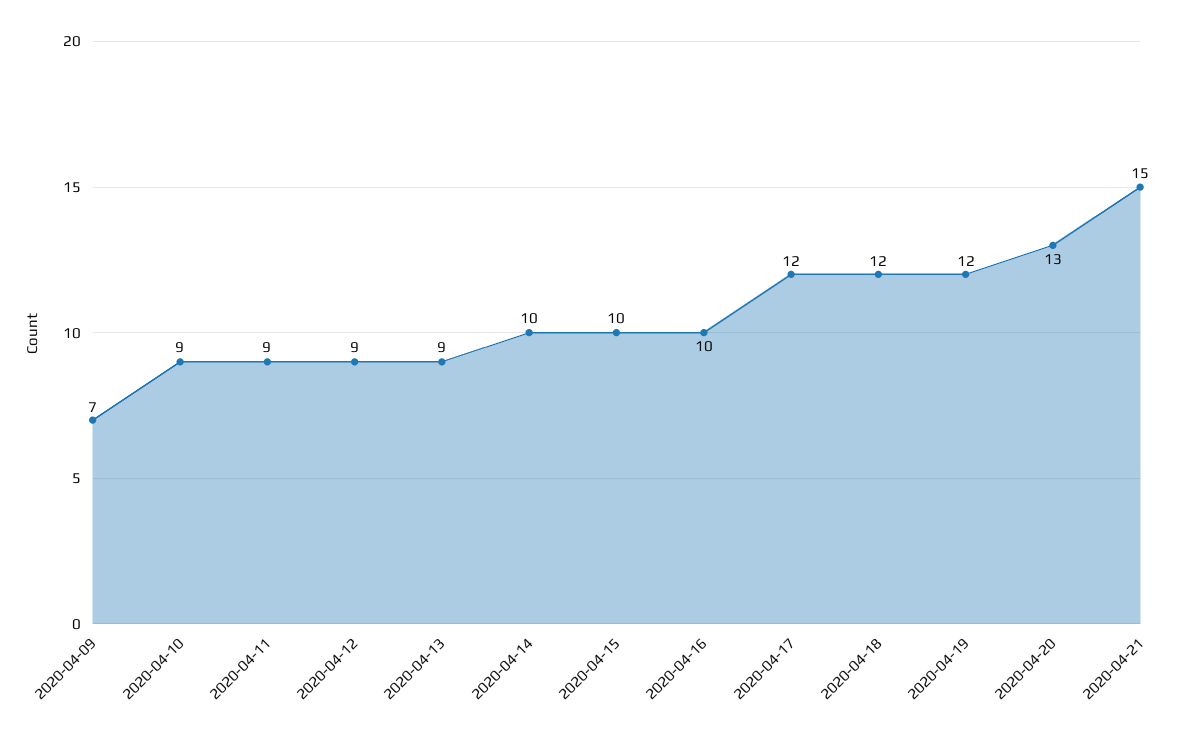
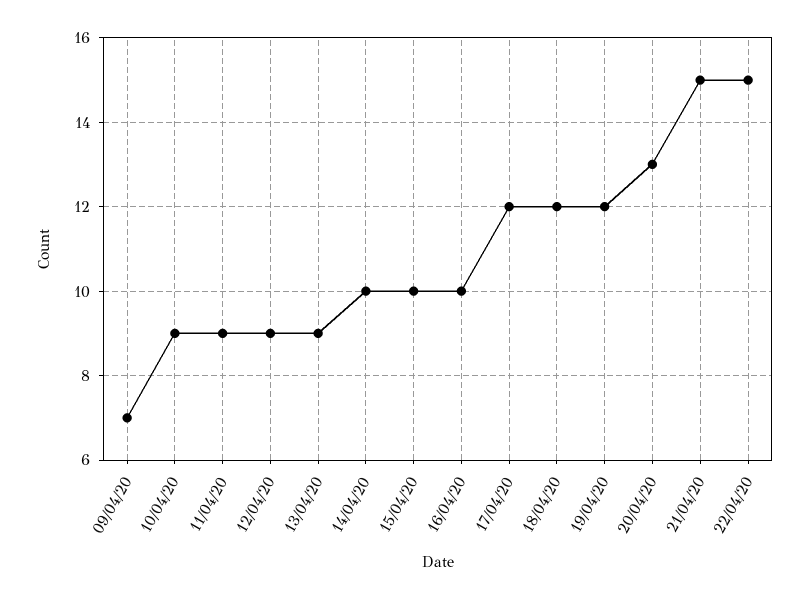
22/04/20: none -> 15

